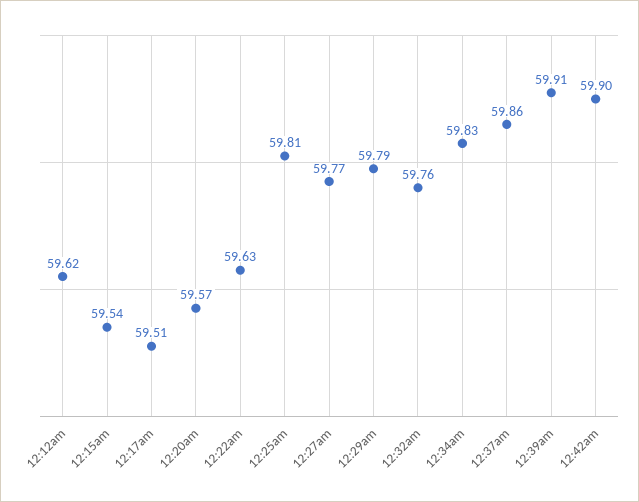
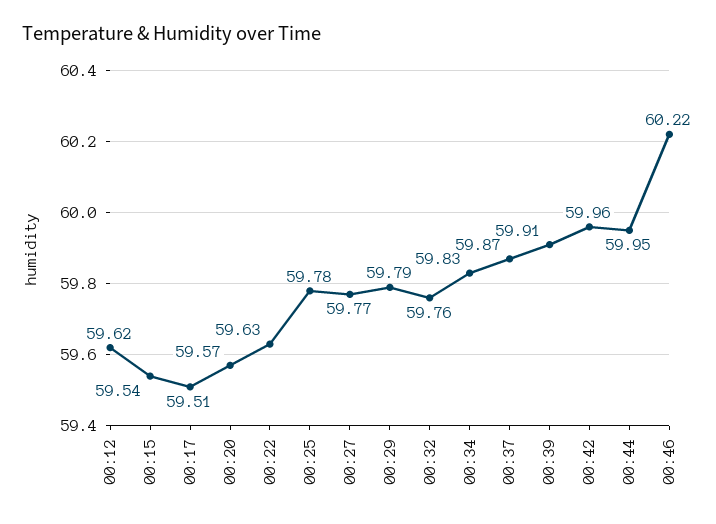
12:25am: 59.81 -> 59.78
12:37am: 59.86 -> 59.87
12:42am: 59.9 -> 59.96
00:44: none -> 59.95
00:46: none -> 60.22

